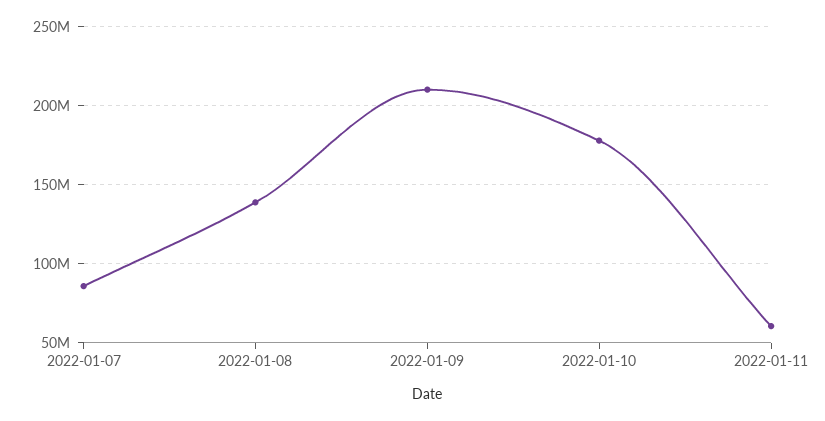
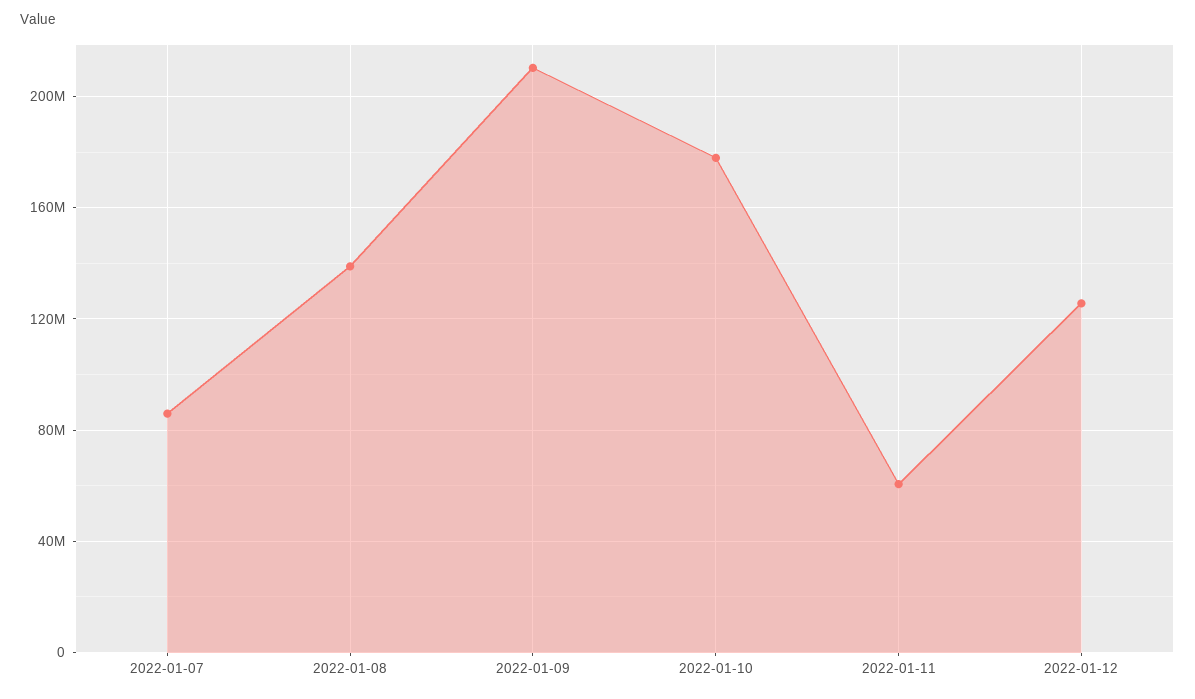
2022-01-12: none -> 125000000

